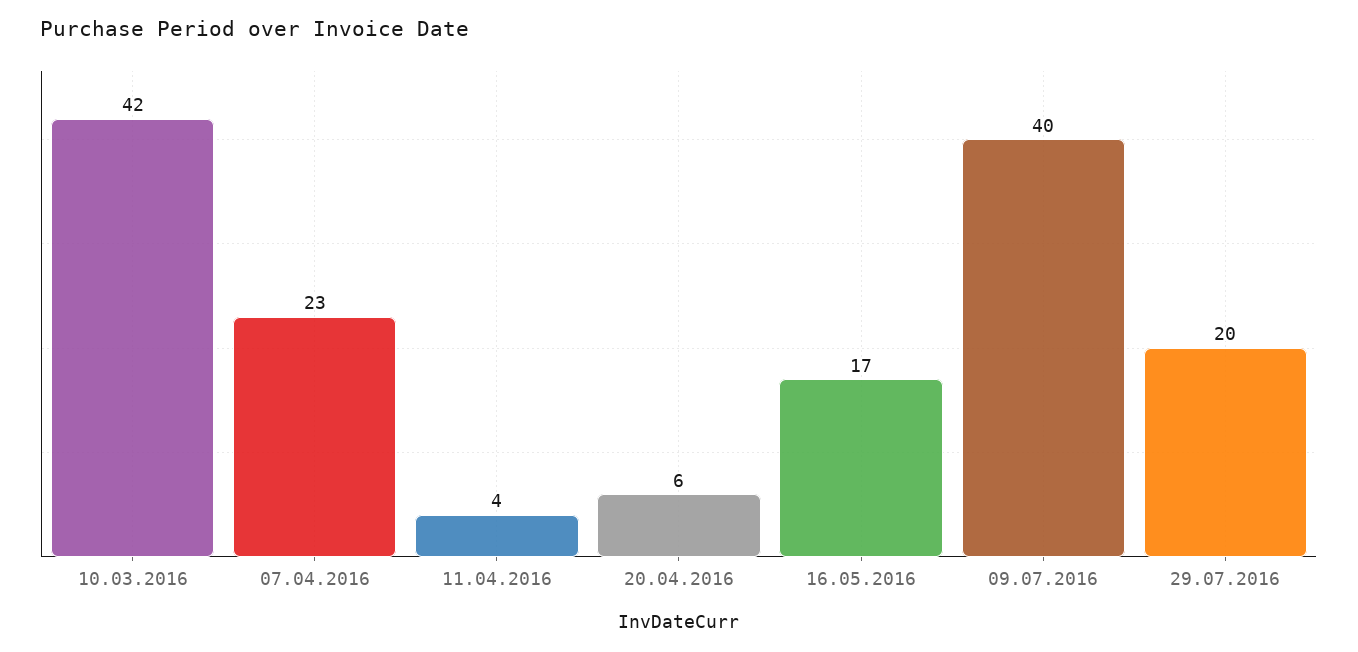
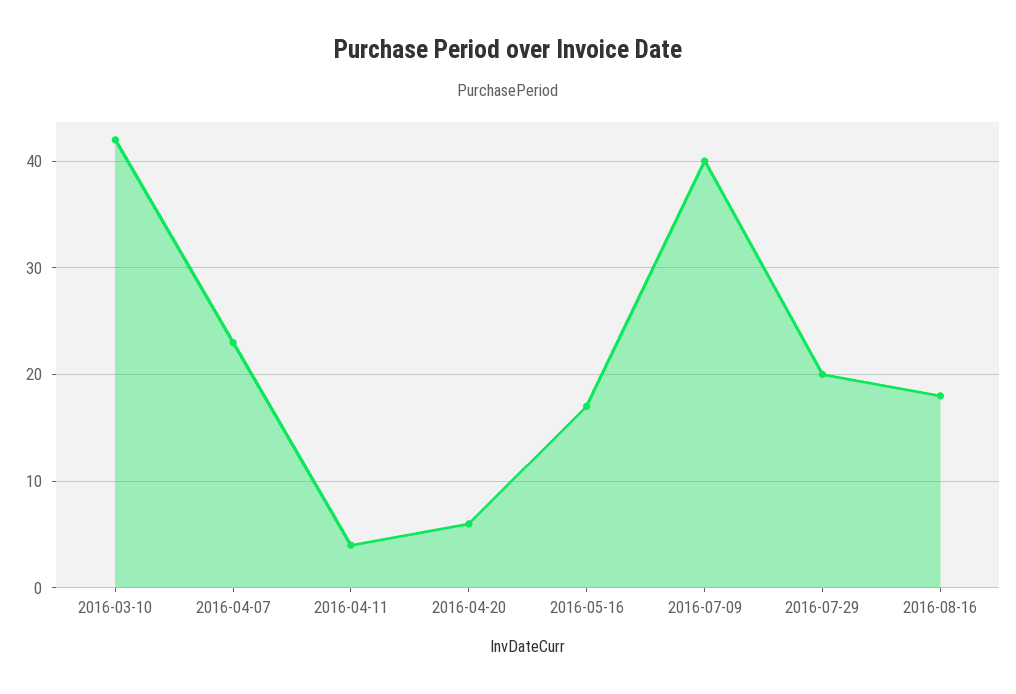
2016-08-16: none -> 18

